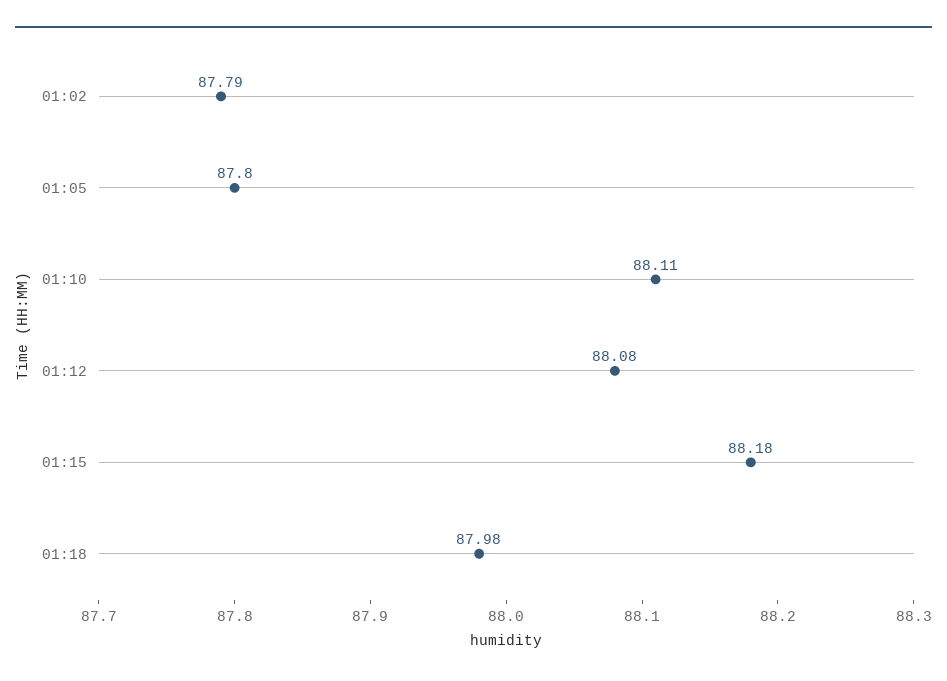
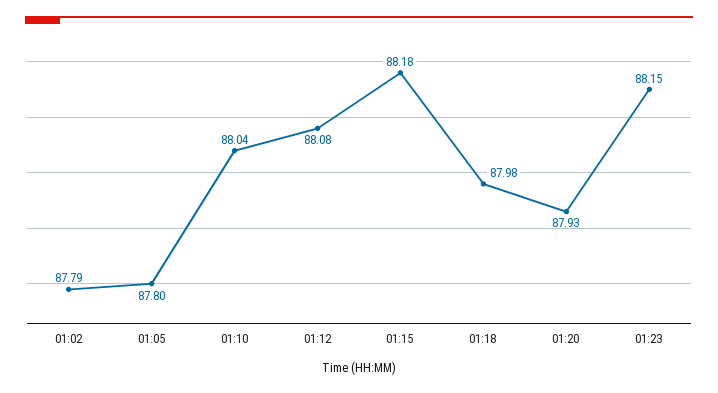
01:10: 88.11 -> 88.04
01:20: none -> 87.93
01:23: none -> 88.15

